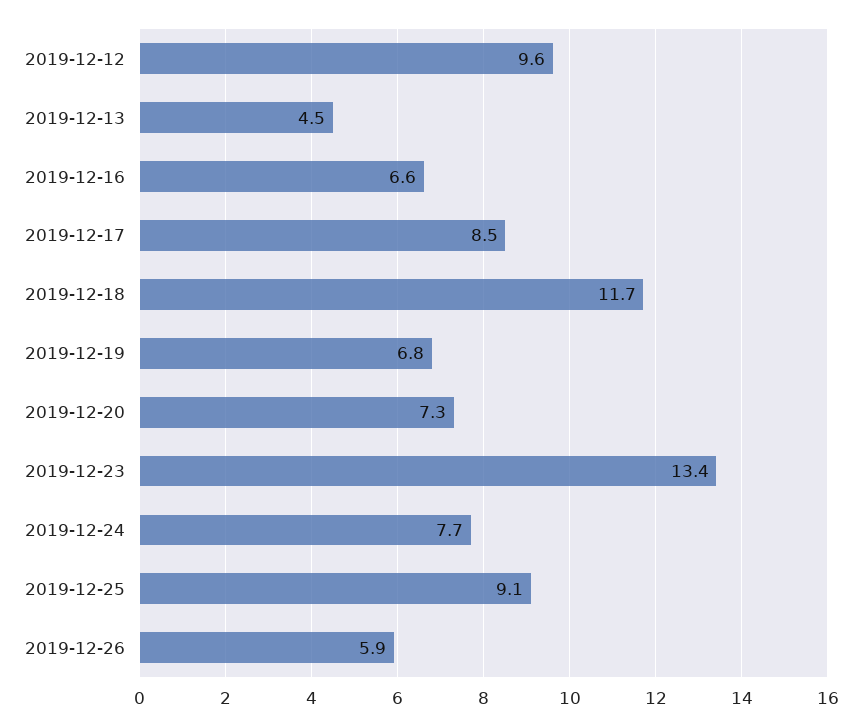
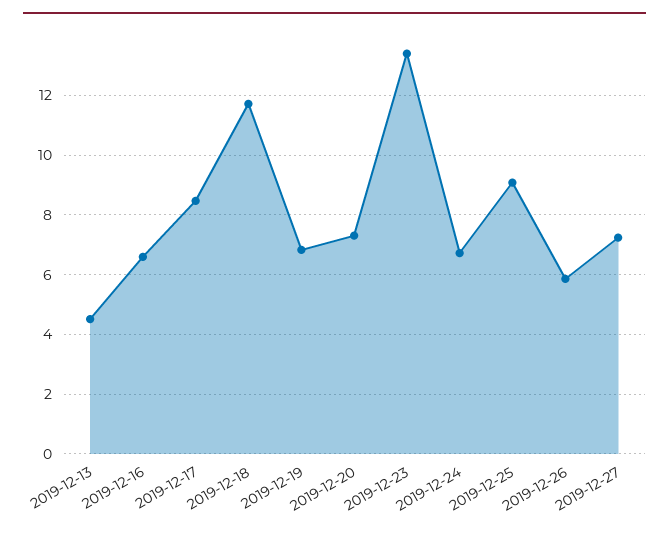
2019-12-12: 9.6 -> none
2019-12-24: 7.7 -> 6.75
2019-12-27: none -> 7.25

